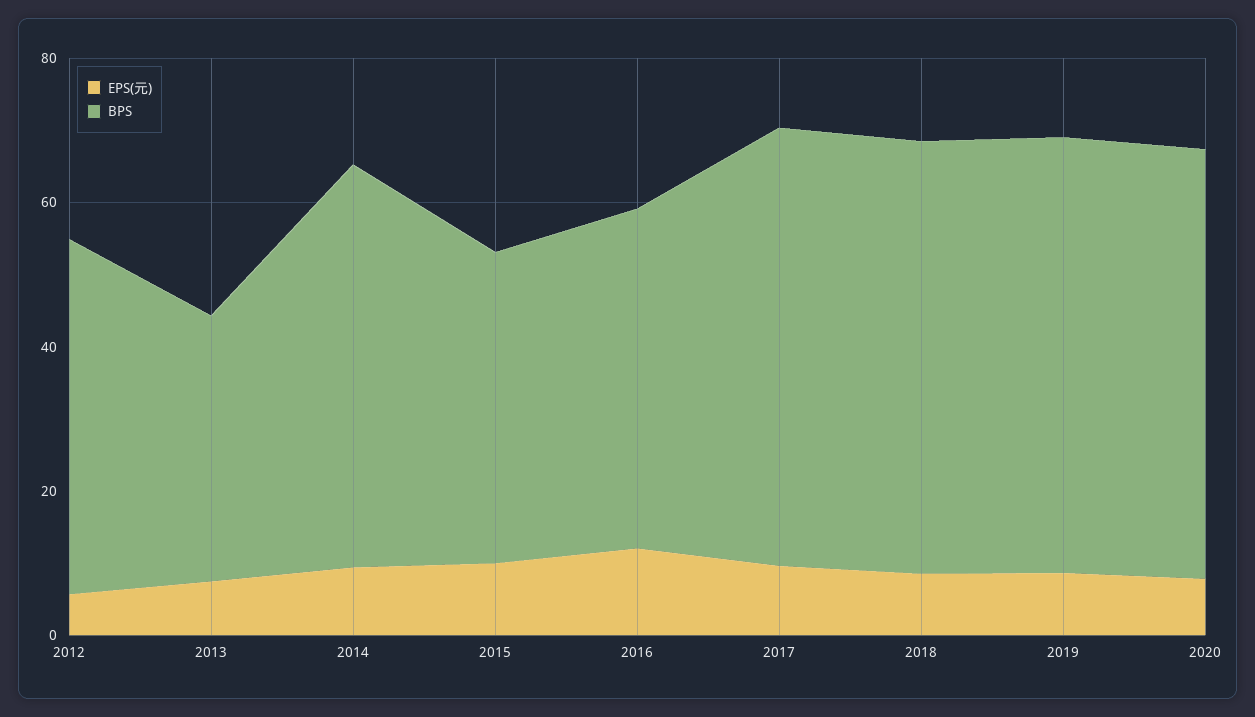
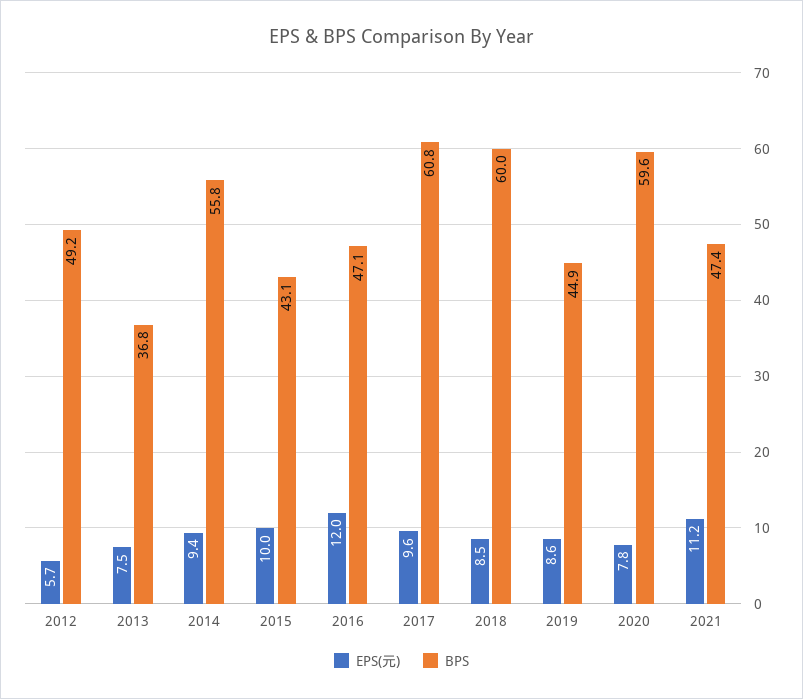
BPS, 2019: 60 -> 44.9
EPS(元), 2021: none -> 11.2
BPS, 2021: none -> 47.4

